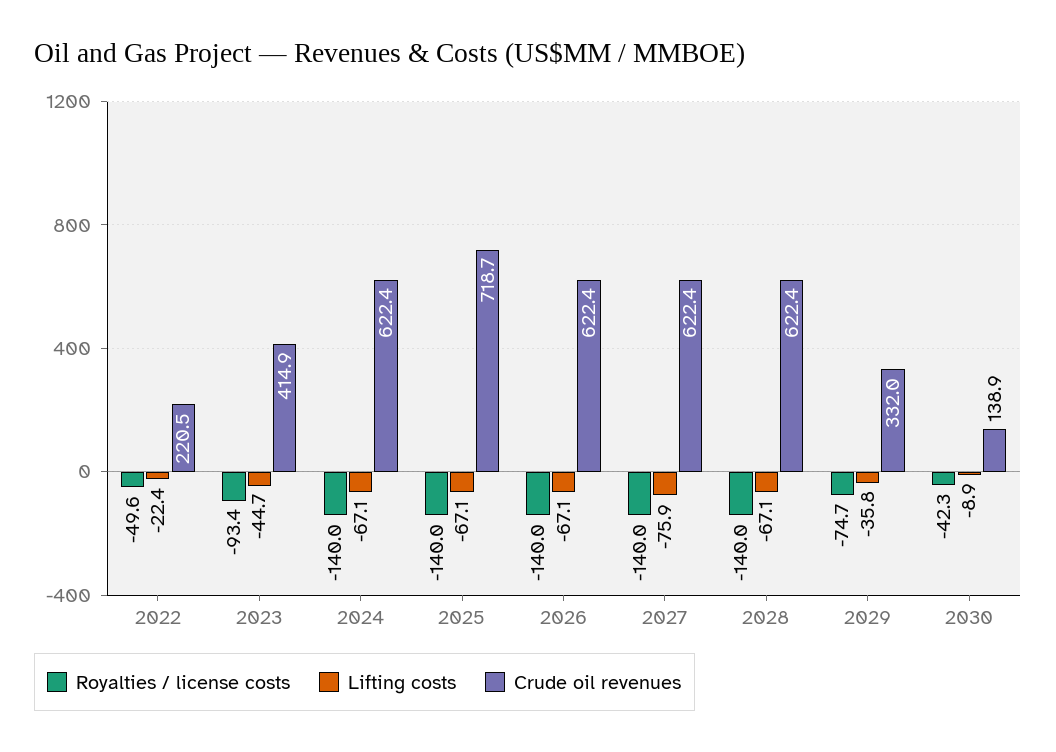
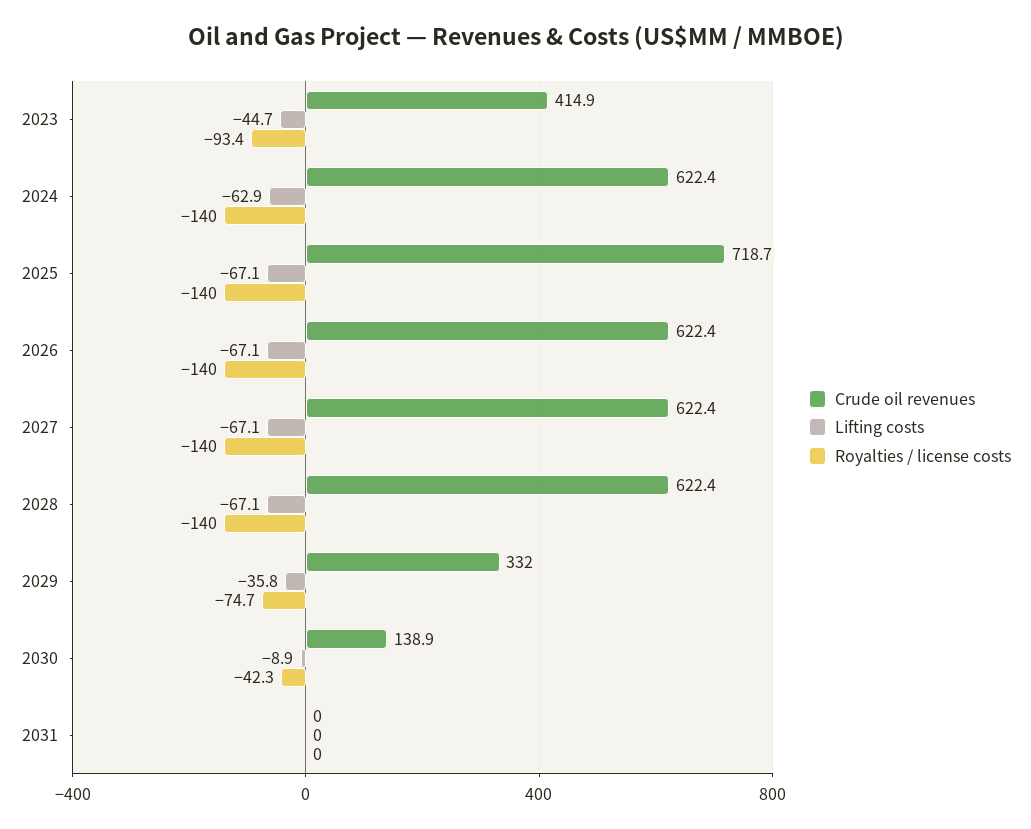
Royalties / license costs, 2022: -49.6 -> none
Lifting costs, 2022: -22.4 -> none
Crude oil revenues, 2022: 220.5 -> none
Lifting costs, 2024: -67.1 -> -62.9
Lifting costs, 2027: -75.9 -> -67.1
Crude oil revenues, 2031: none -> 0
Lifting costs, 2031: none -> 0
Royalties / license costs, 2031: none -> 0

